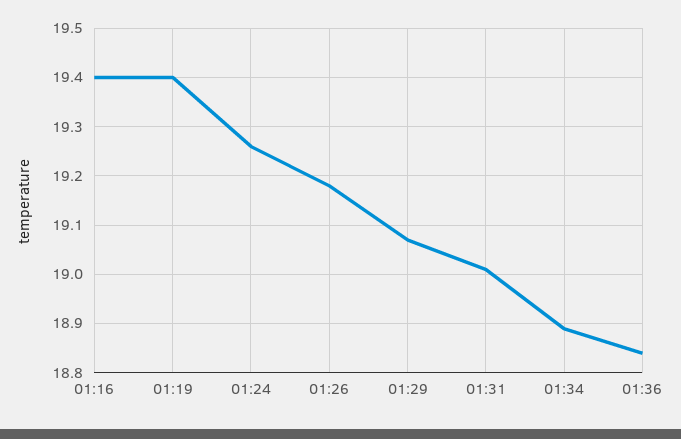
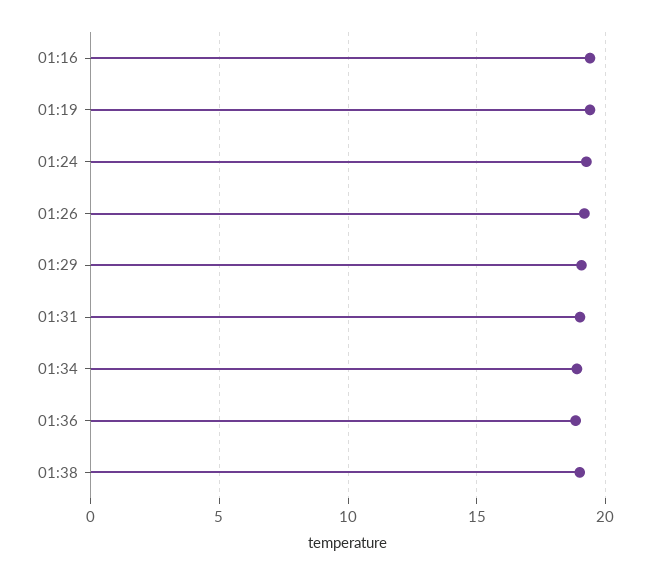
01:38: none -> 19

